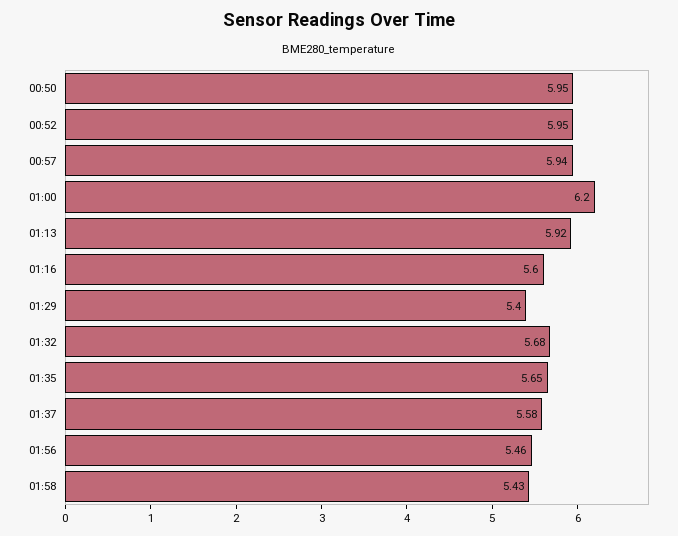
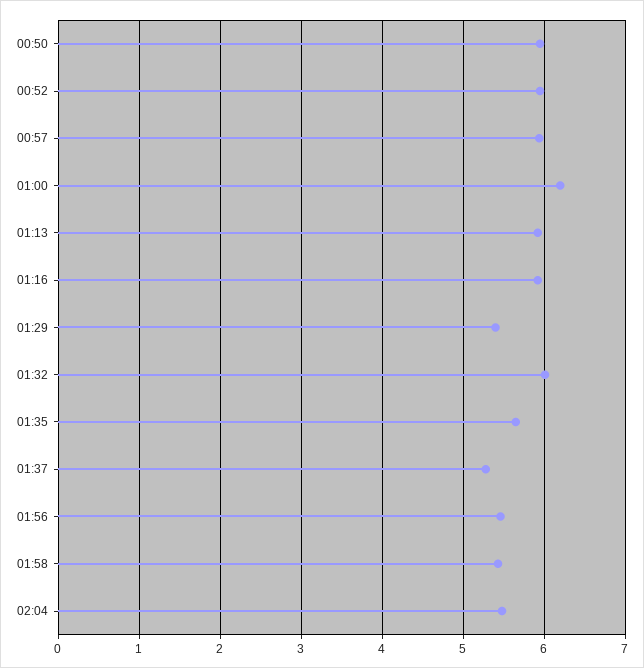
01:16: 5.6 -> 5.9
01:32: 5.68 -> 6
01:37: 5.58 -> 5.3
02:04: none -> 5.5

